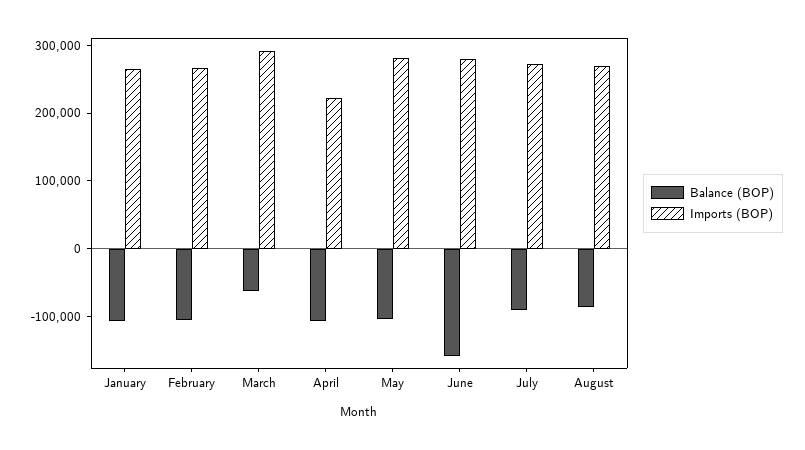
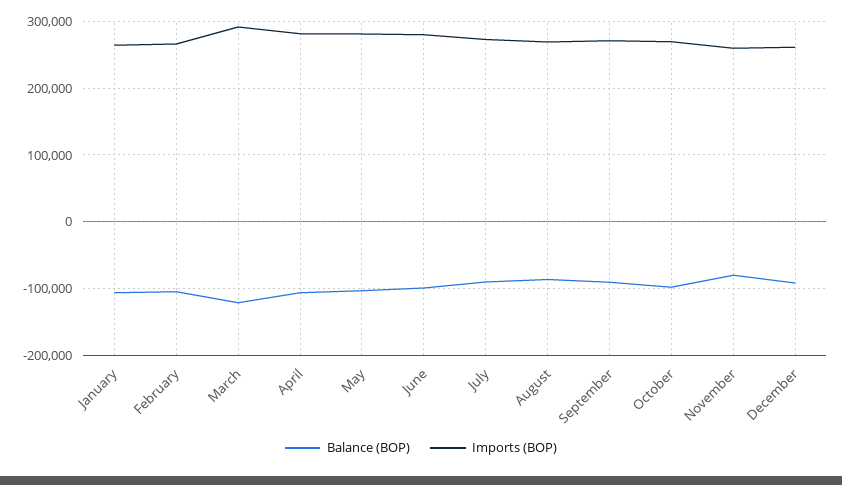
Balance (BOP), March: -60000 -> -120000
Imports (BOP), April: 220000 -> 280000
Balance (BOP), June: -160000 -> -100000
Balance (BOP), September: none -> -90000
Imports (BOP), September: none -> 270000
Balance (BOP), October: none -> -100000
Imports (BOP), October: none -> 270000
Balance (BOP), November: none -> -80000
Imports (BOP), November: none -> 260000
Balance (BOP), December: none -> -90000
Imports (BOP), December: none -> 260000

